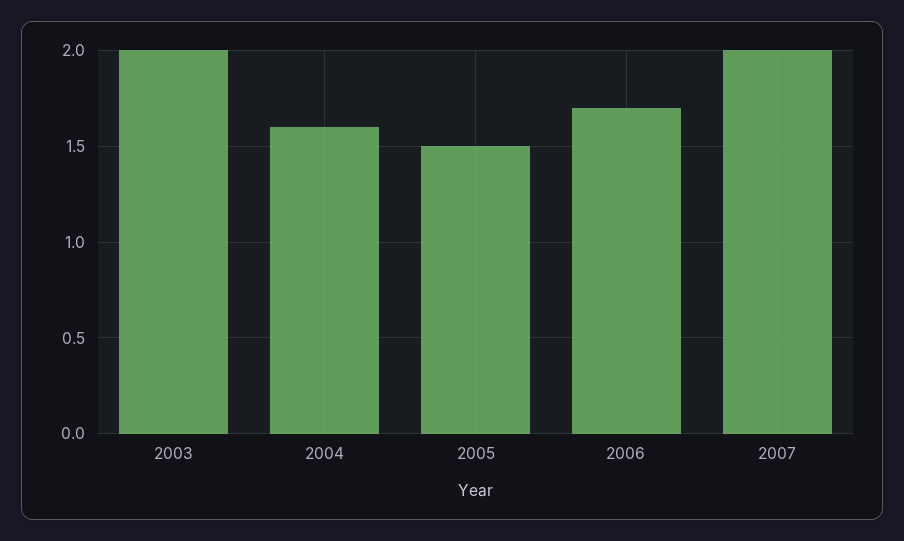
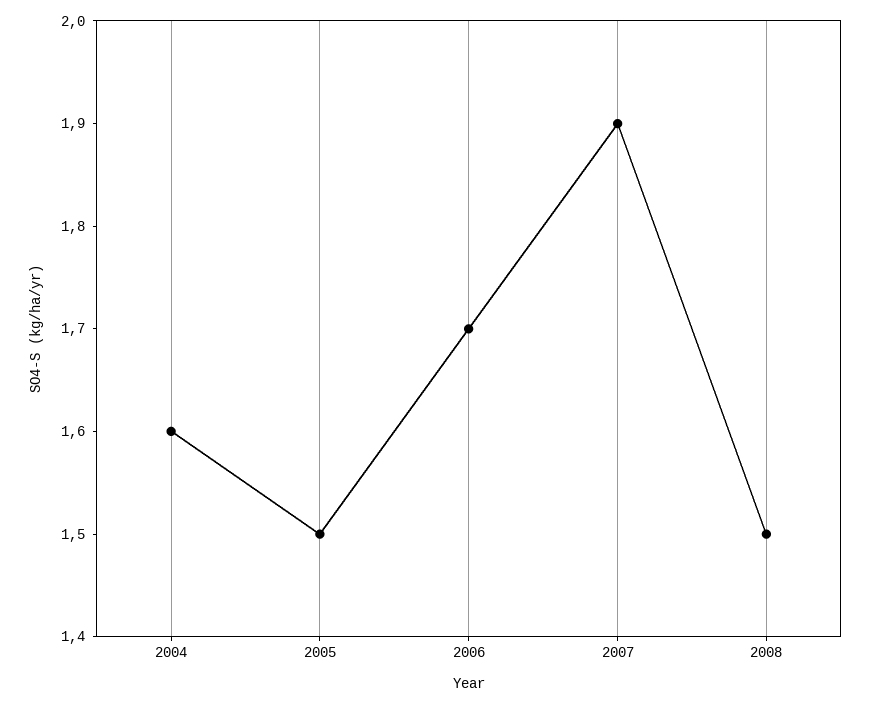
2003: 2 -> none
2007: 2 -> 1.9
2008: none -> 1.5

